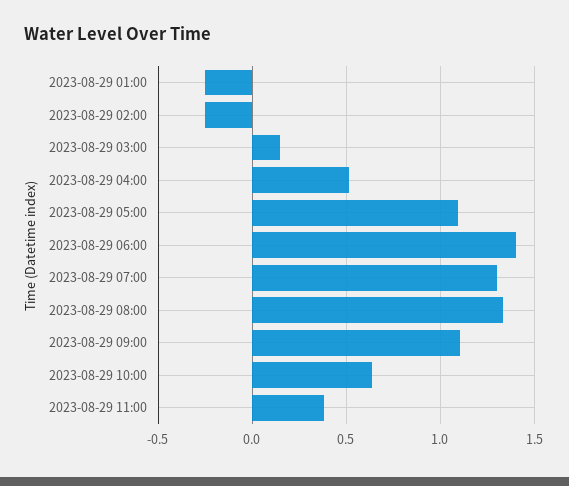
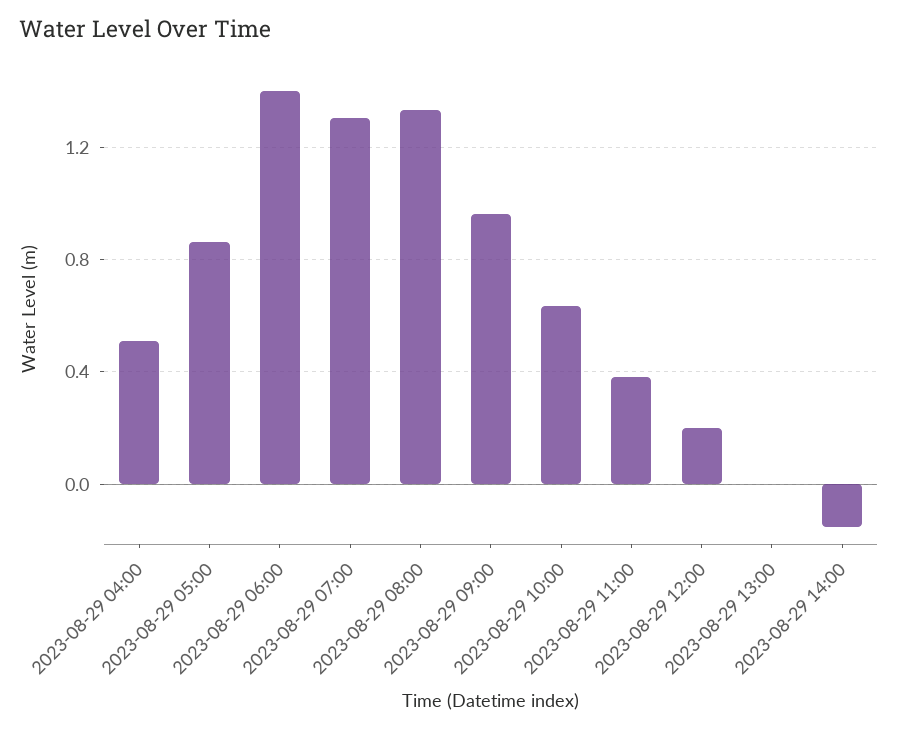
2023-08-29 01:00: -0.25 -> none
2023-08-29 02:00: -0.25 -> none
2023-08-29 03:00: 0.15 -> none
2023-08-29 05:00: 1.1 -> 0.85
2023-08-29 09:00: 1.1 -> 0.95
2023-08-29 12:00: none -> 0.2
2023-08-29 13:00: none -> 0
2023-08-29 14:00: none -> -0.15

